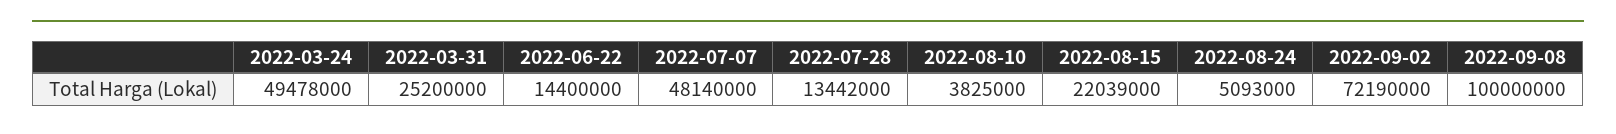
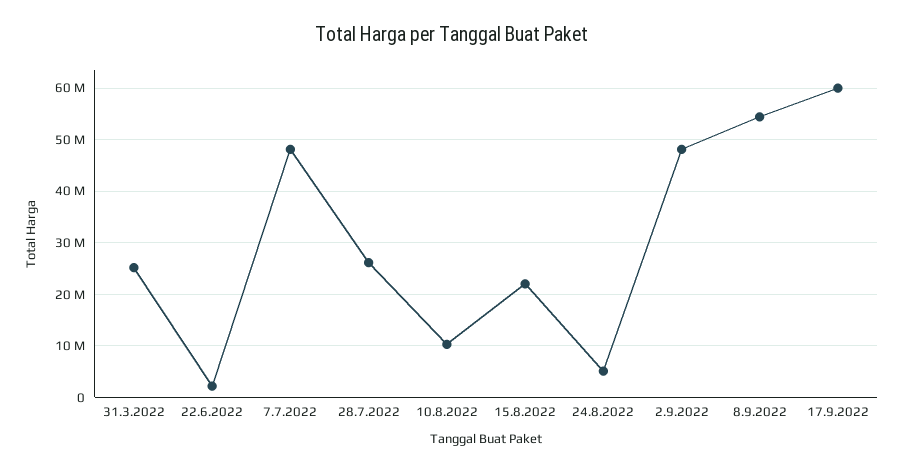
2022-03-24: 49478000 -> none
2022-06-22: 14400000 -> 2000000
2022-07-28: 13442000 -> 26000000
2022-08-10: 3825000 -> 10000000
2022-09-02: 72190000 -> 48000000
2022-09-08: 100000000 -> 54000000
17.9.2022: none -> 60000000

